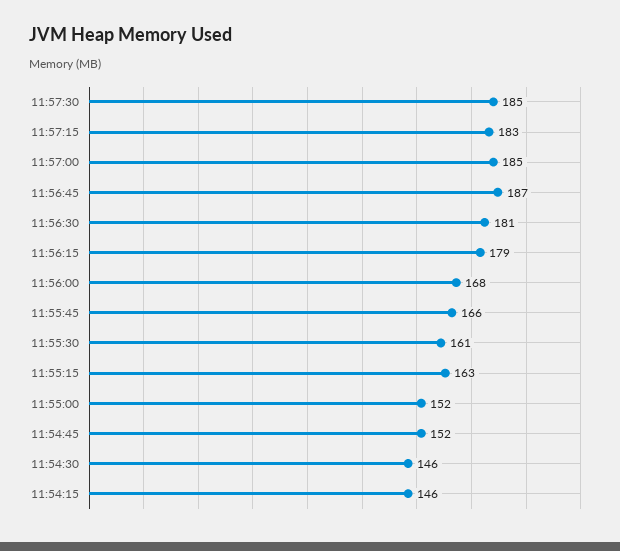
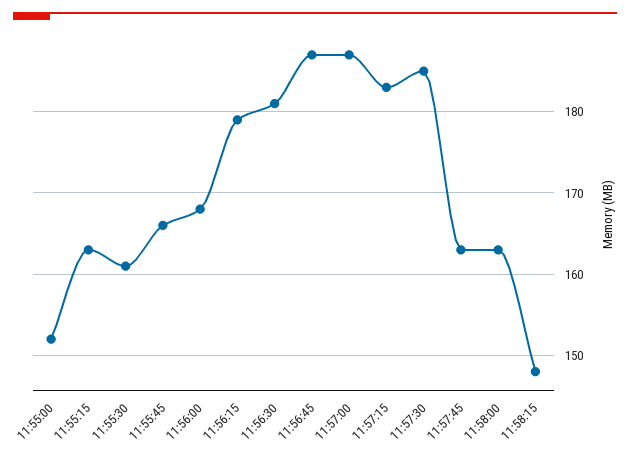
11:57:00: 185 -> 187
11:54:45: 152 -> none
11:54:30: 146 -> none
11:54:15: 146 -> none
11:57:45: none -> 163
11:58:00: none -> 163
11:58:15: none -> 148

